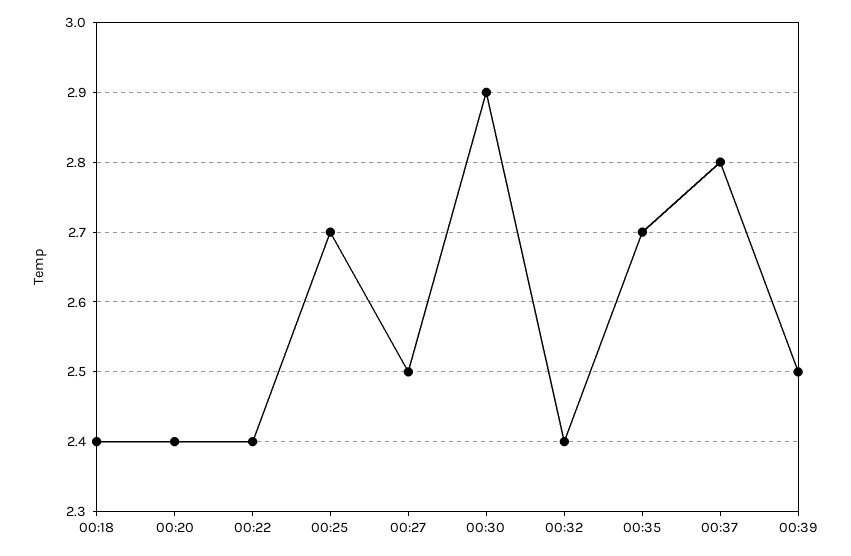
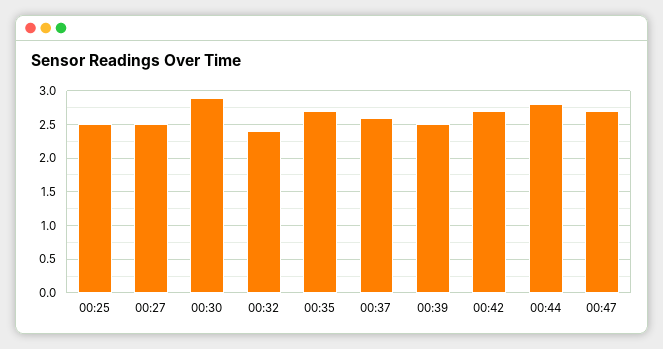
00:18: 2.4 -> none
00:20: 2.4 -> none
00:22: 2.4 -> none
00:25: 2.7 -> 2.5
00:37: 2.8 -> 2.6
00:42: none -> 2.7
00:44: none -> 2.8
00:47: none -> 2.7

